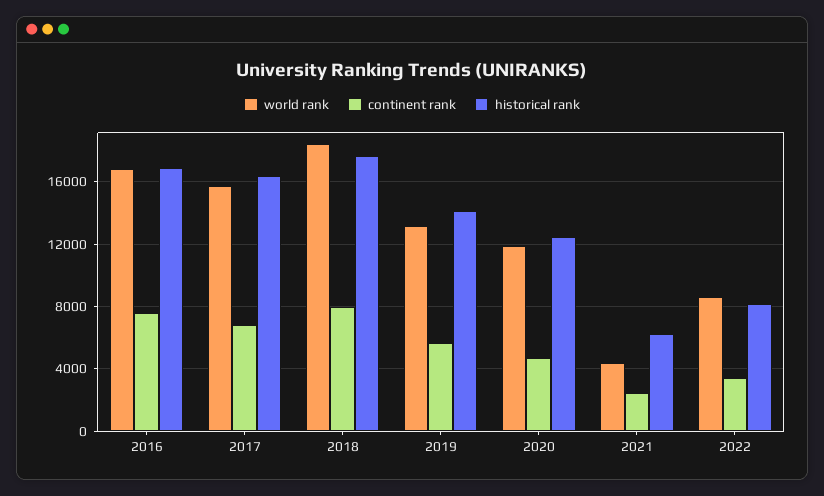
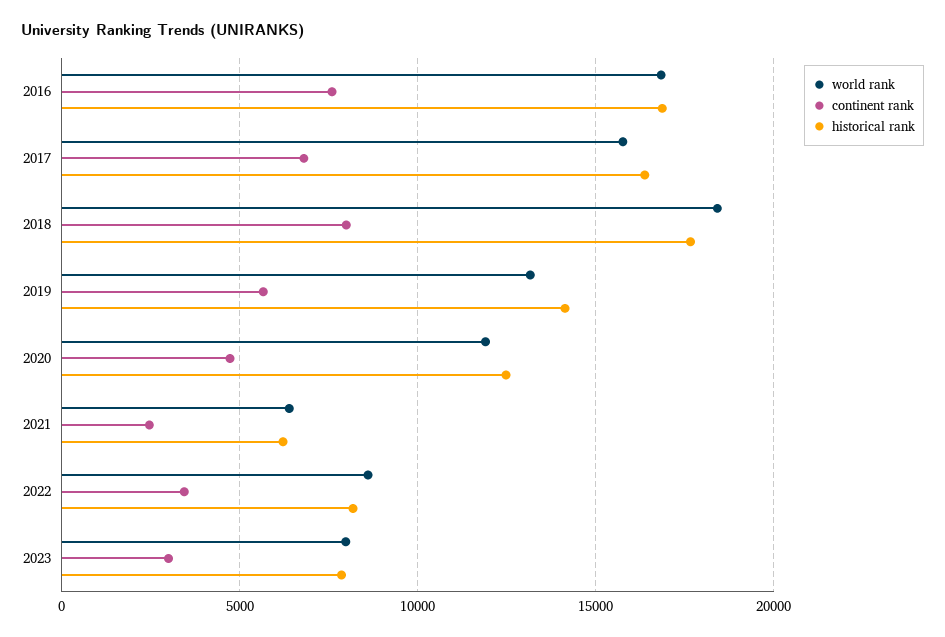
world rank, 2021: 4500 -> 6500
world rank, 2023: none -> 8000
continent rank, 2023: none -> 3000
historical rank, 2023: none -> 8000

